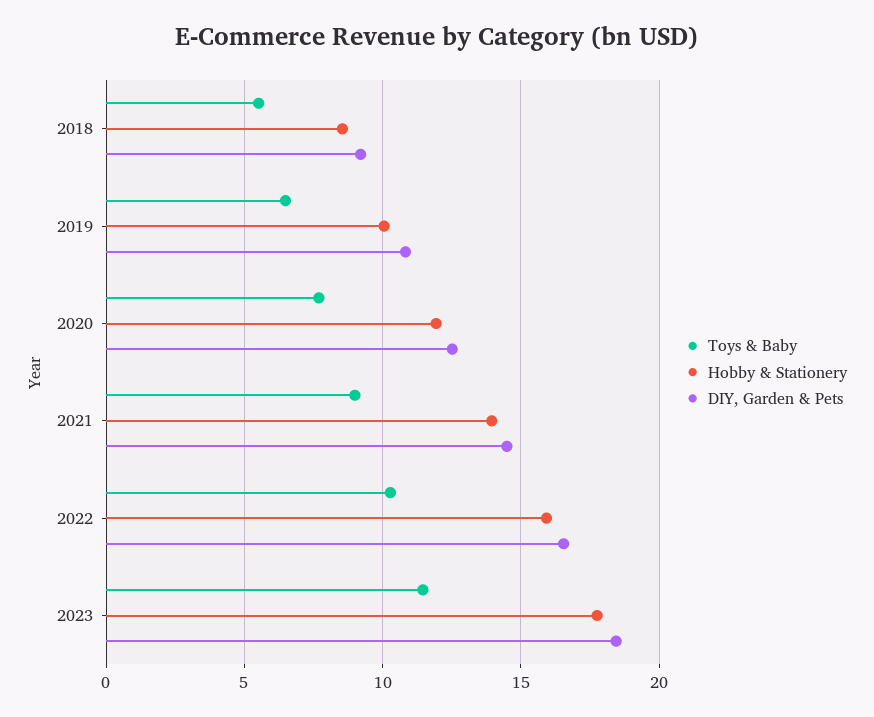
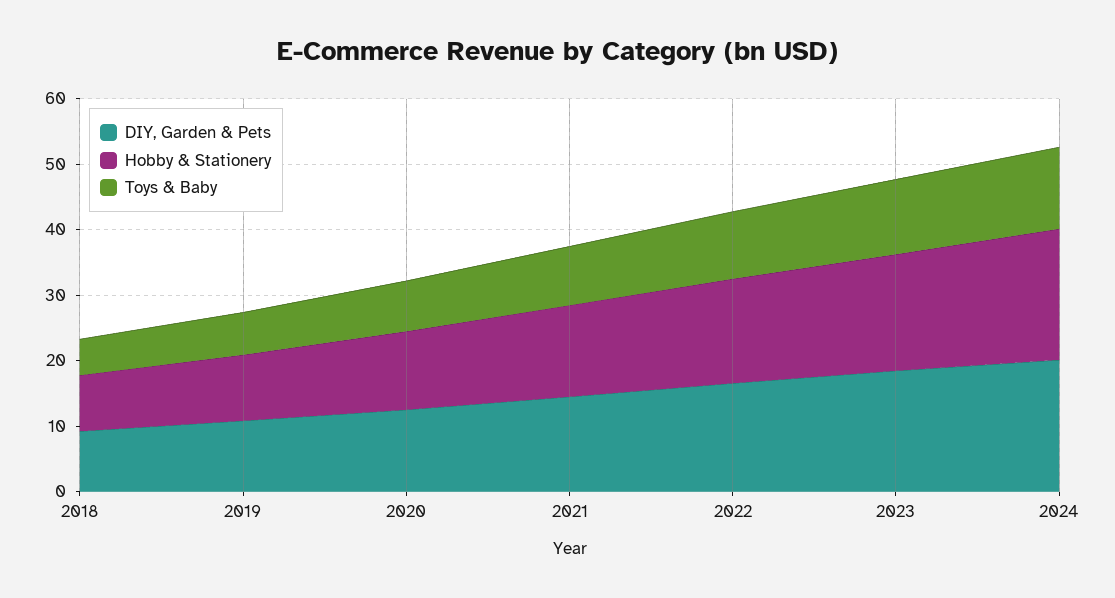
DIY, Garden & Pets, 2024: none -> 20
Hobby & Stationery, 2024: none -> 20
Toys & Baby, 2024: none -> 12

